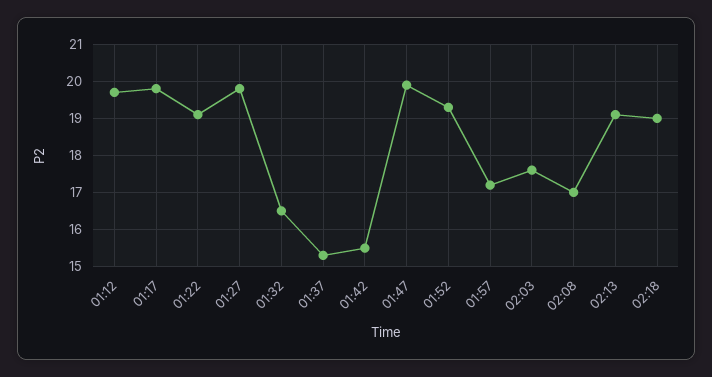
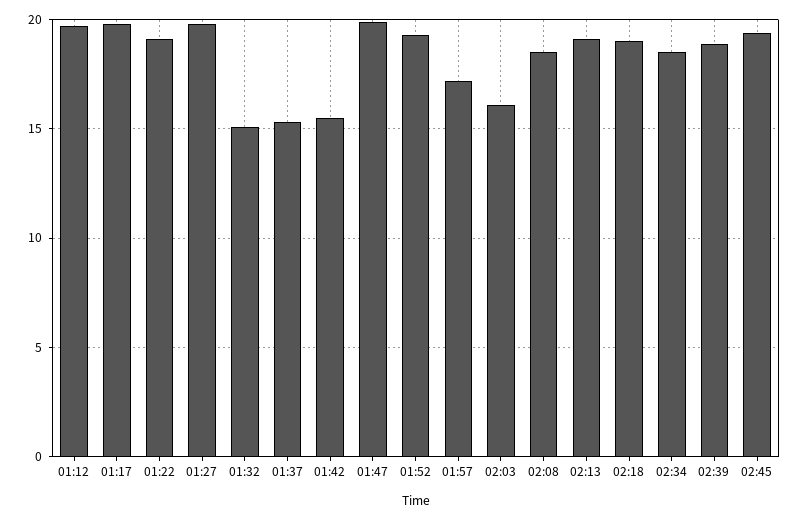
01:32: 16.5 -> 15
02:03: 17.5 -> 16
02:08: 17 -> 18.5
02:34: none -> 18.5
02:39: none -> 19
02:45: none -> 19.5

